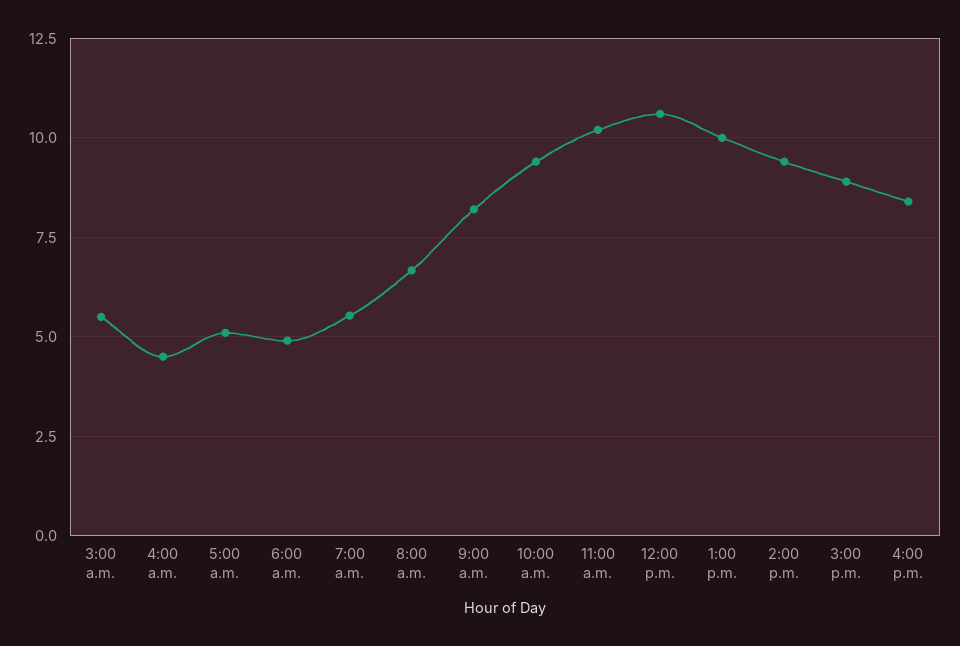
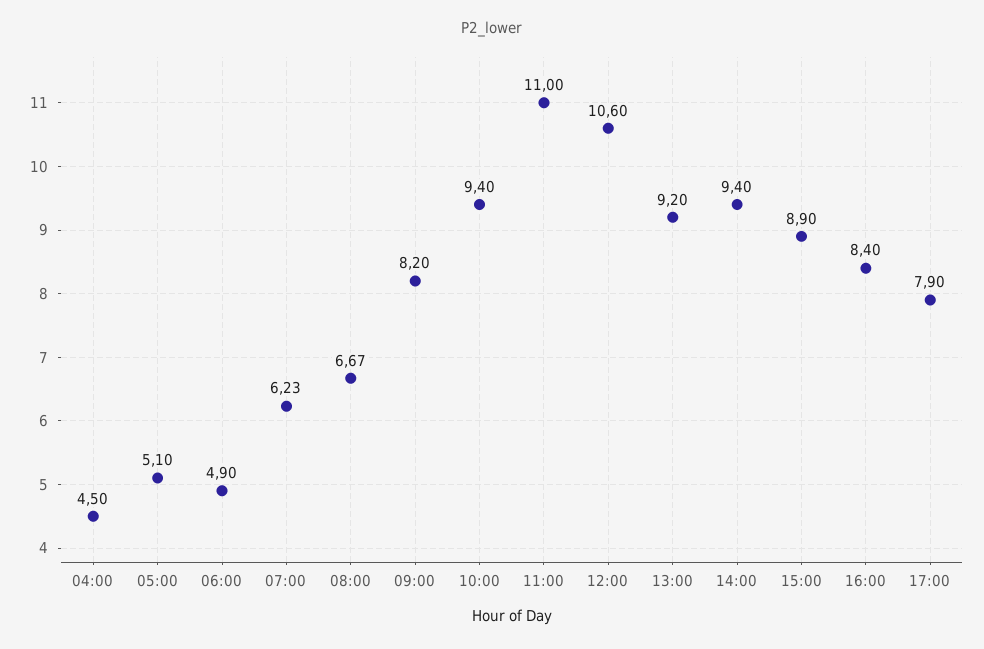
3:00 a.m.: 5.5 -> none
7:00 a.m.: 5.5 -> 6.23
11:00 a.m.: 10.25 -> 11
1:00 p.m.: 10 -> 9.2
17:00: none -> 7.9

